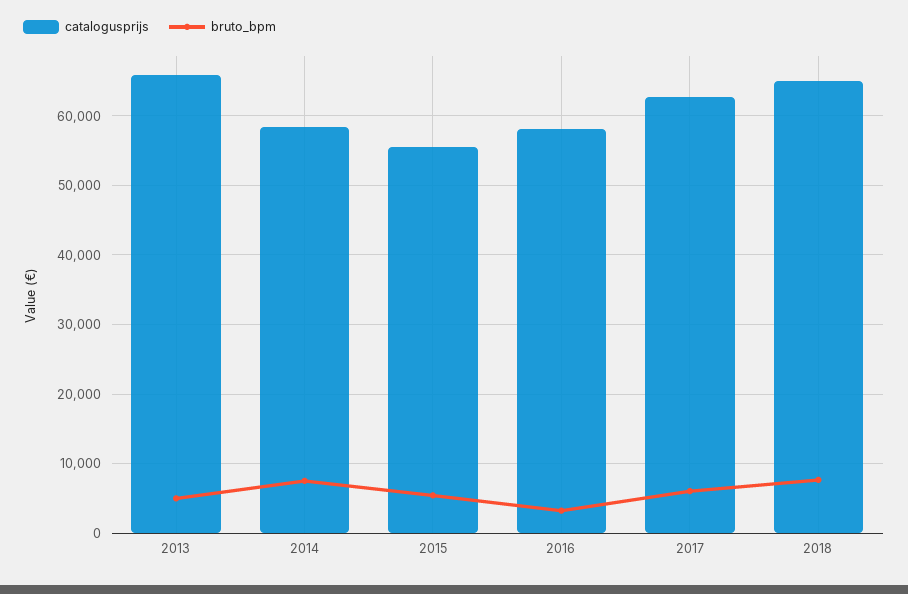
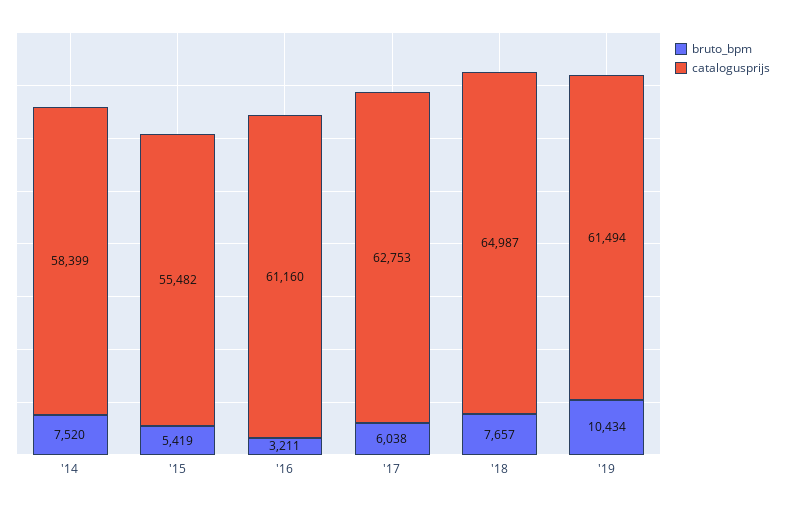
catalogusprijs, 2013: 66000 -> none
bruto_bpm, 2013: 5000 -> none
catalogusprijs, 2016: 58000 -> 61160
bruto_bpm, '19: none -> 10434
catalogusprijs, '19: none -> 61494

